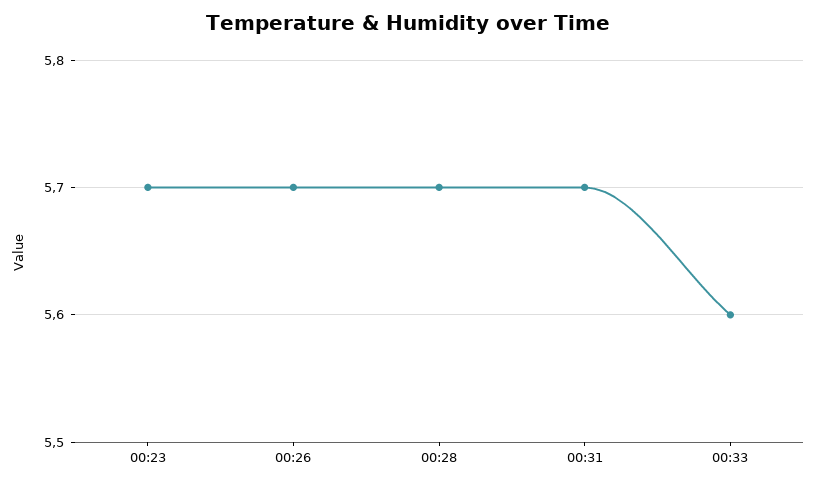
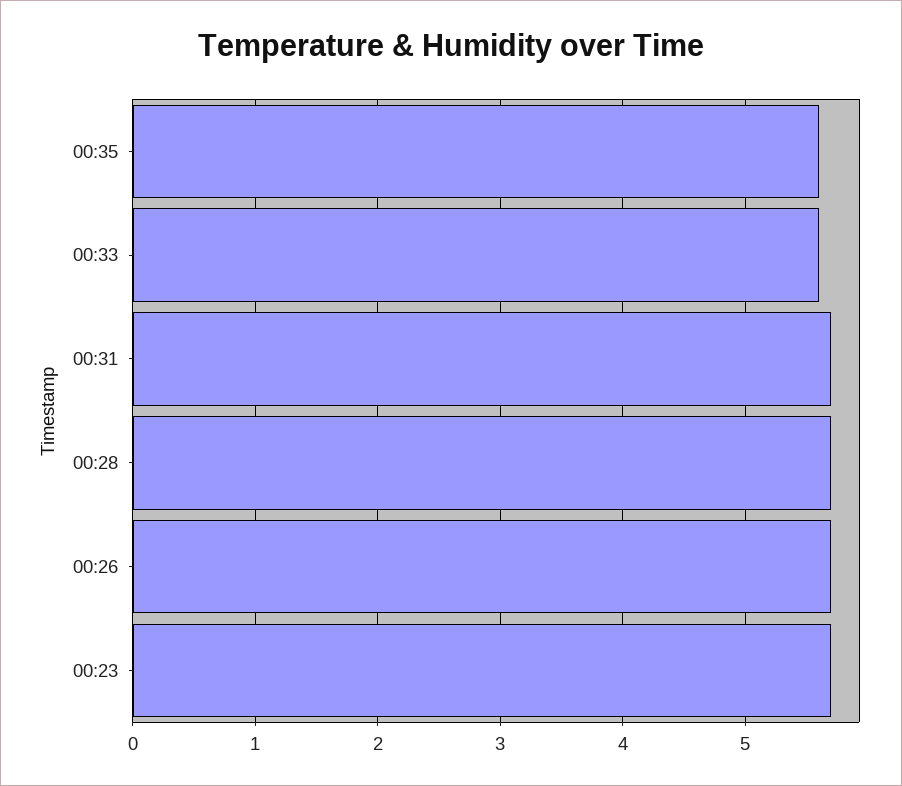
00:35: none -> 5.6

